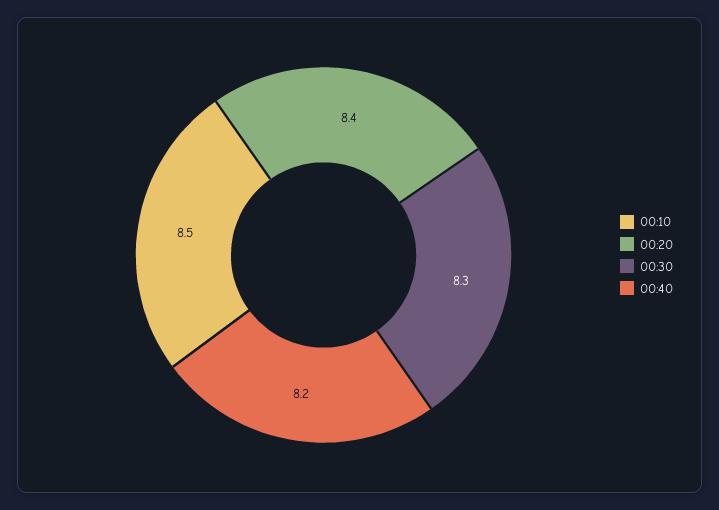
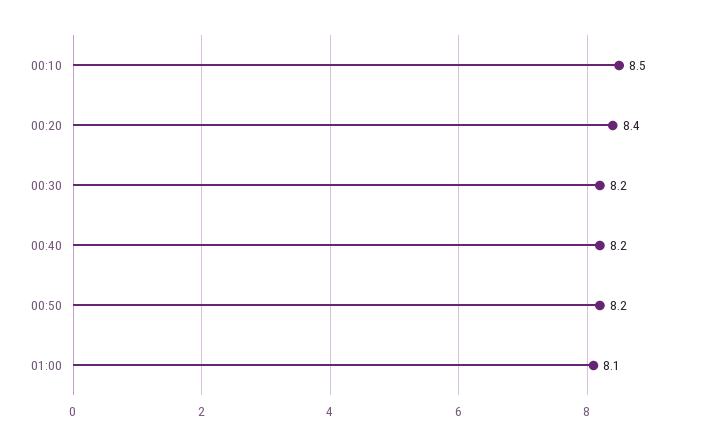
00:30: 8.3 -> 8.2
00:50: none -> 8.2
01:00: none -> 8.1

